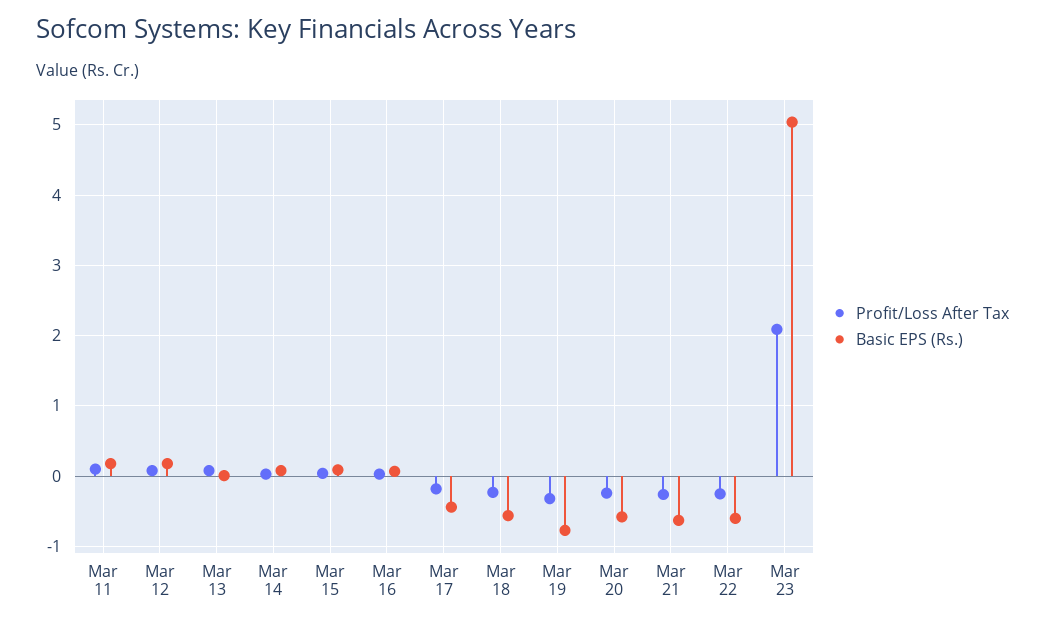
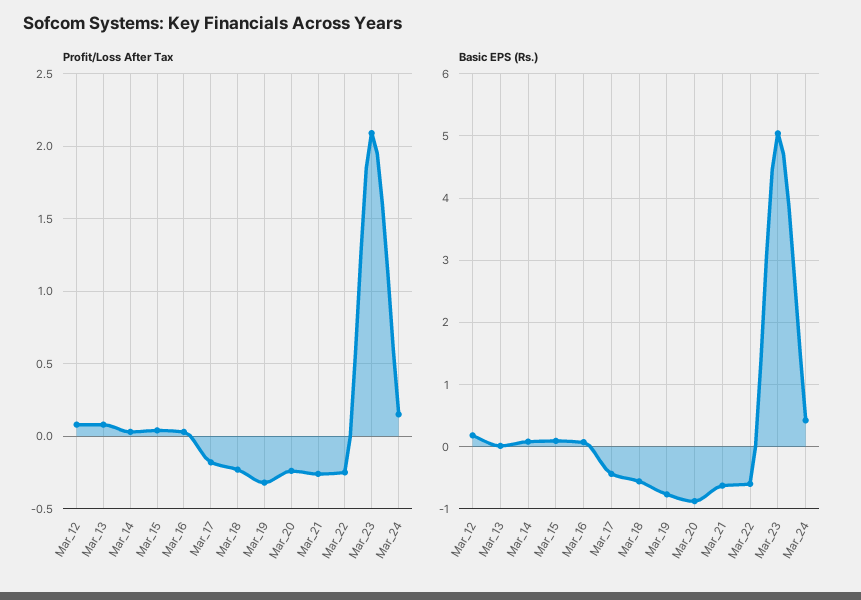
Profit/Loss After Tax, Mar 11: 0.1 -> none
Basic EPS (Rs.), Mar 11: 0.2 -> none
Basic EPS (Rs.), Mar 20: -0.6 -> -0.9
Profit/Loss After Tax, Mar_24: none -> 0.15
Basic EPS (Rs.), Mar_24: none -> 0.4

